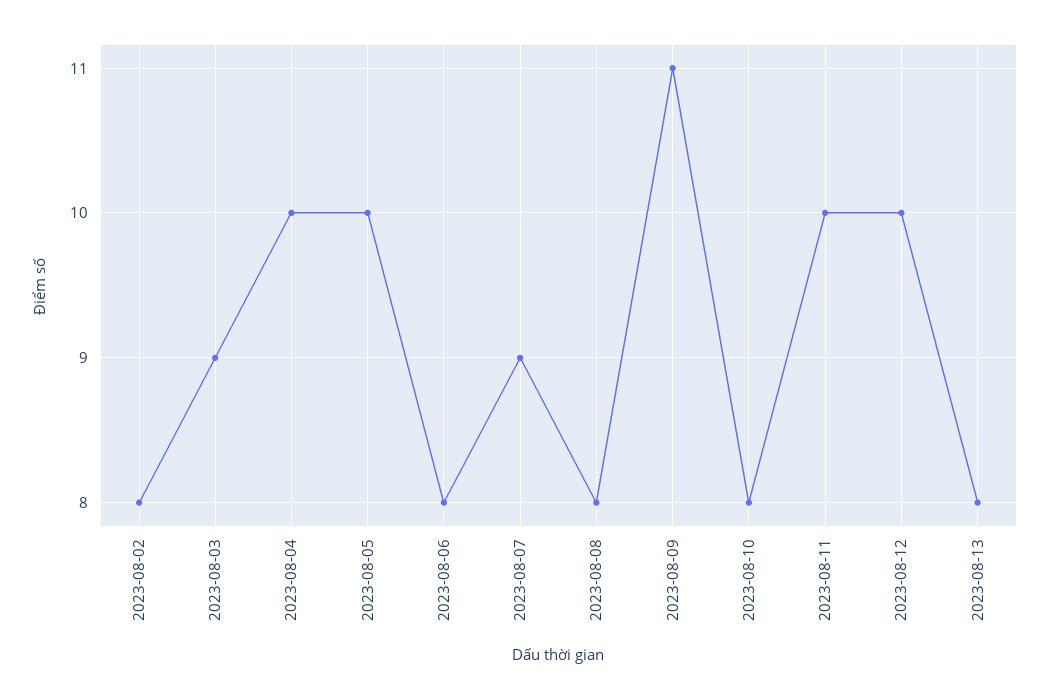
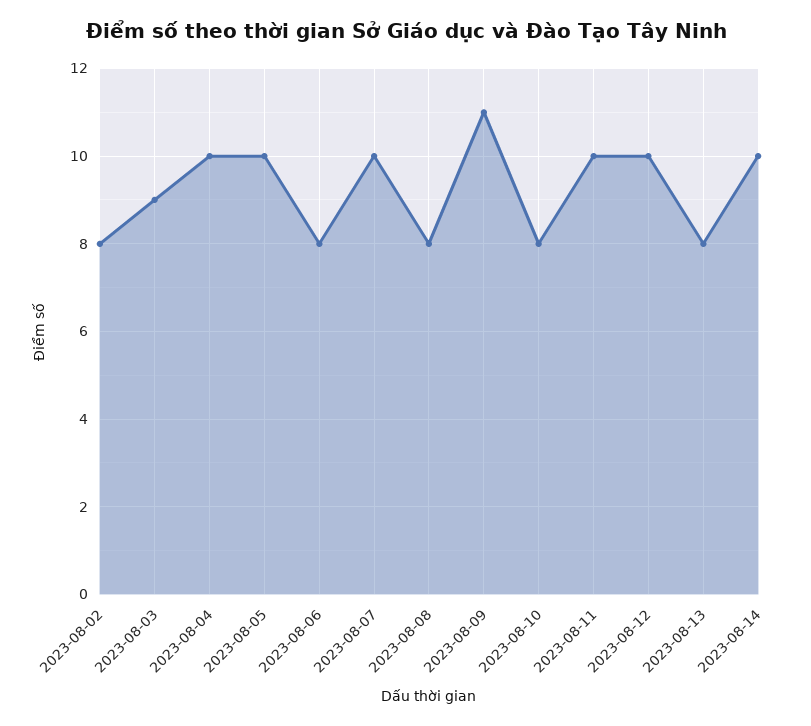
2023-08-07: 9 -> 10
2023-08-14: none -> 10

